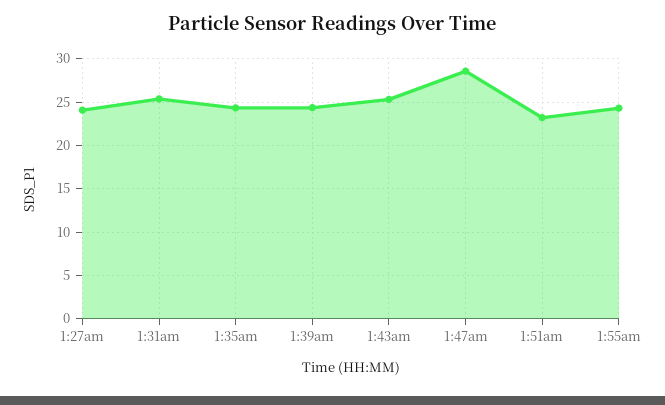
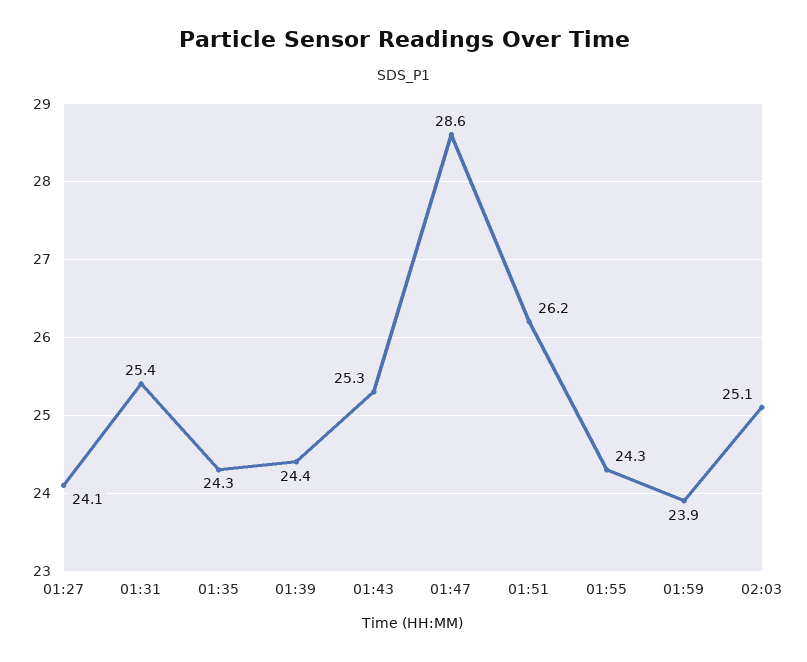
1:51am: 23 -> 26.2
01:59: none -> 23.9
02:03: none -> 25.1

